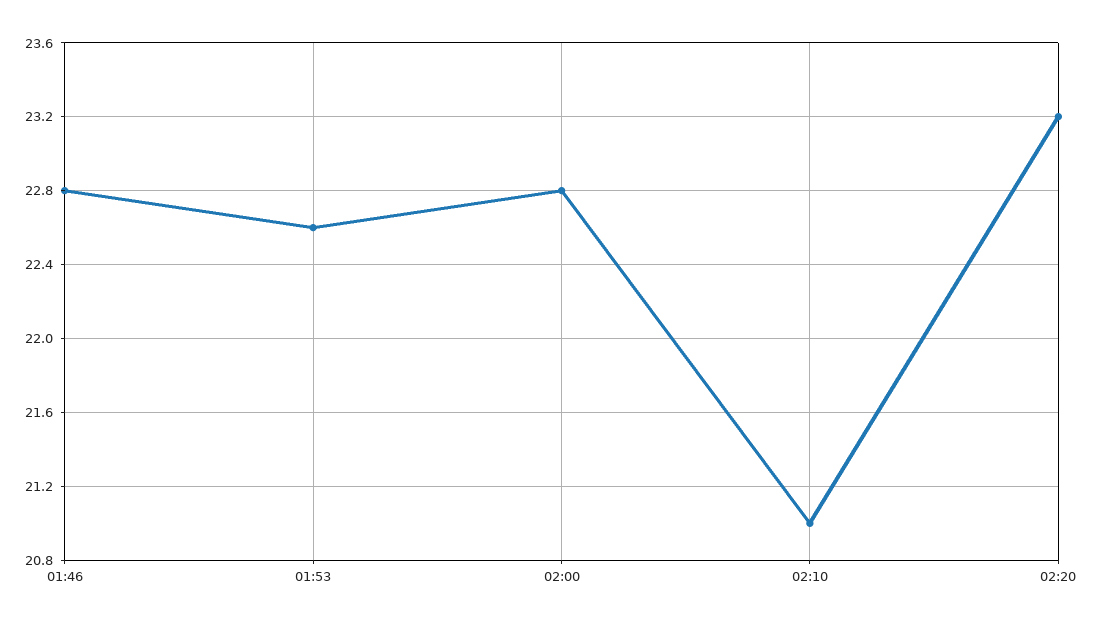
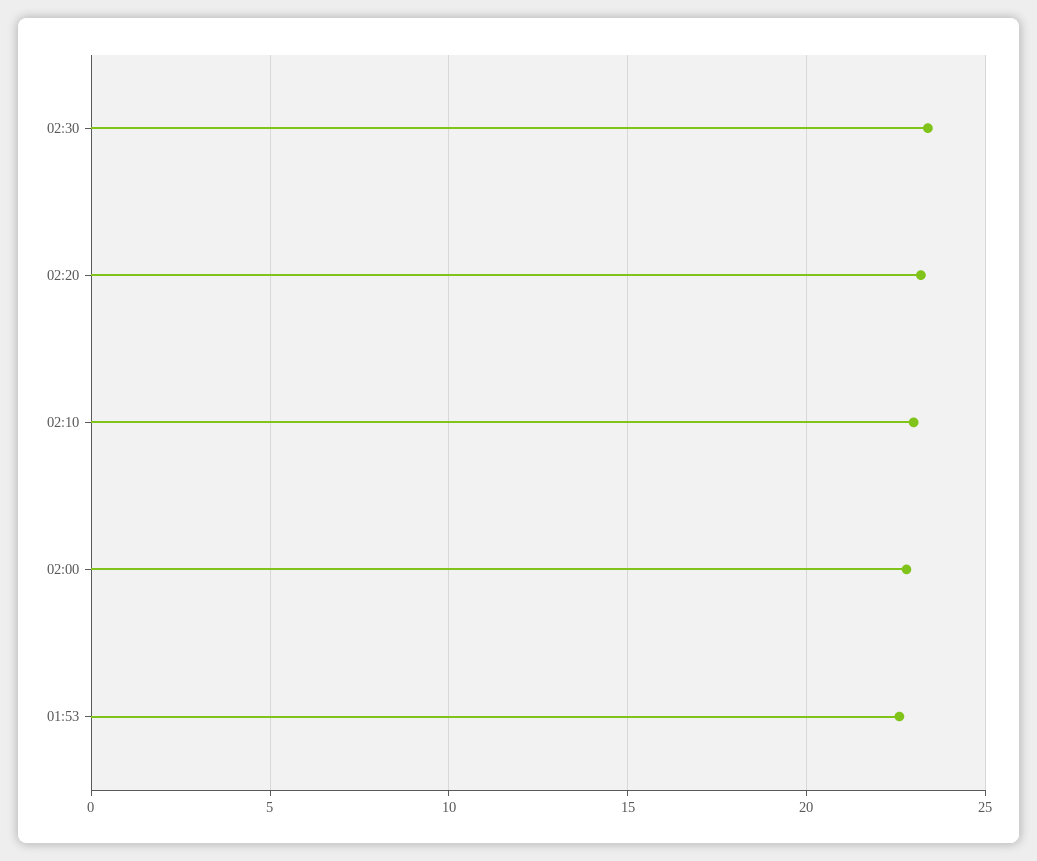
01:46: 22.8 -> none
02:10: 21 -> 23
02:30: none -> 23.5

